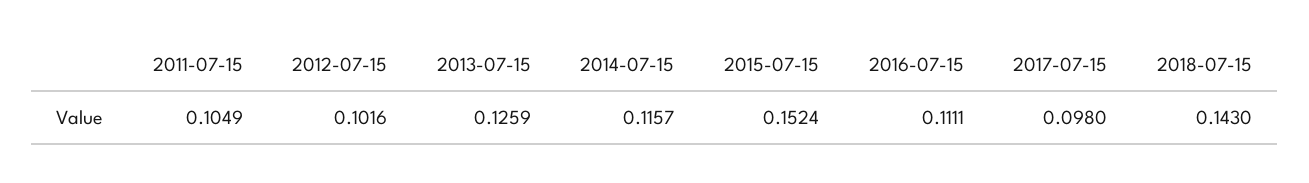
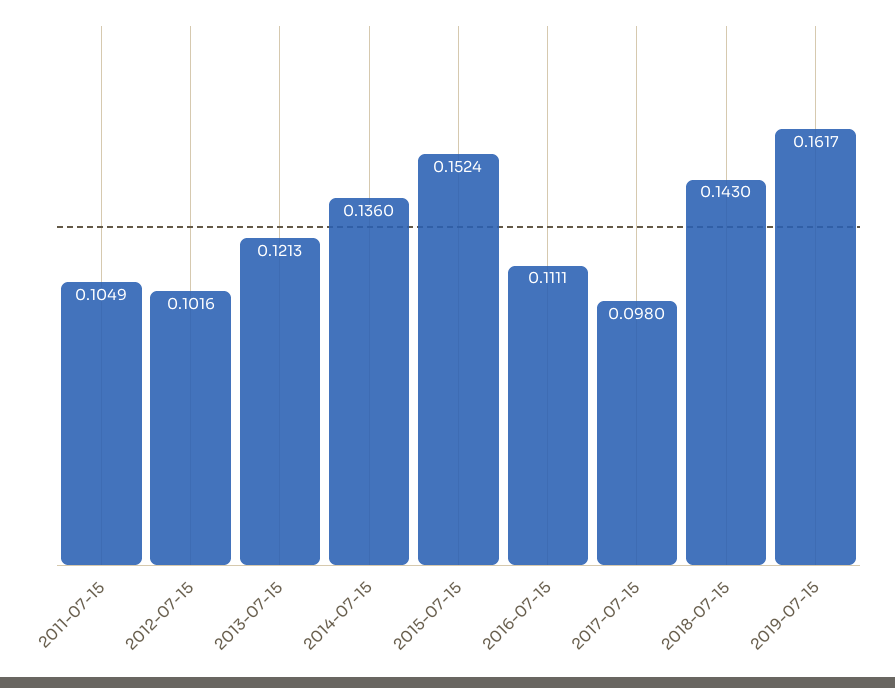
2013-07-15: 0.1259 -> 0.1213
2014-07-15: 0.1157 -> 0.136
2019-07-15: none -> 0.1617

